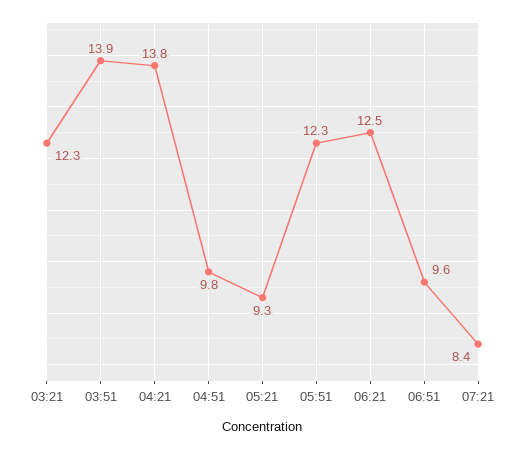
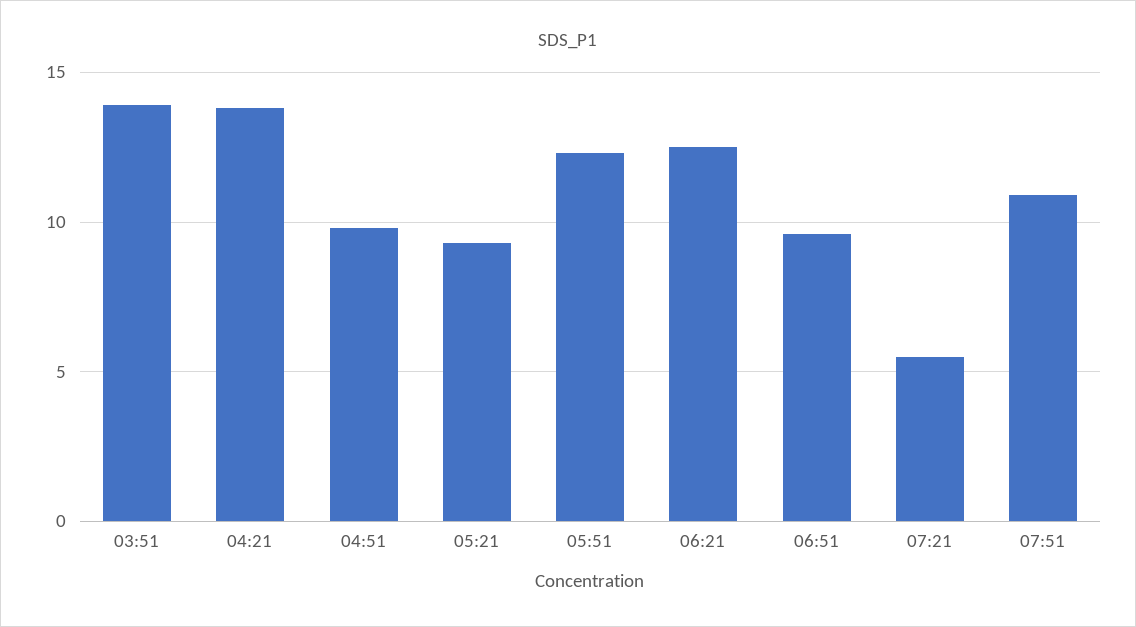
03:21: 12.3 -> none
07:21: 8.4 -> 5.5
07:51: none -> 11

